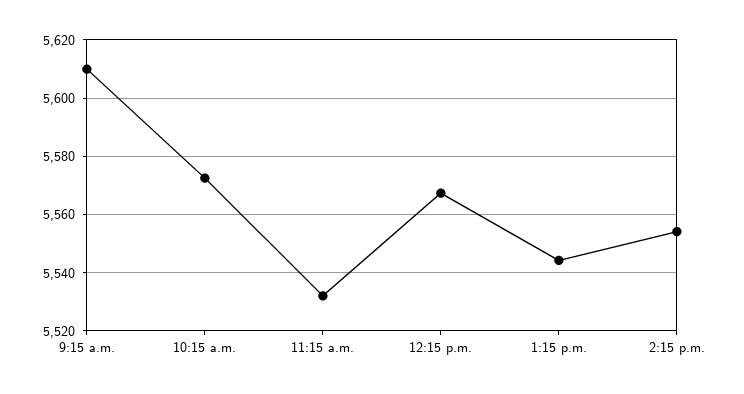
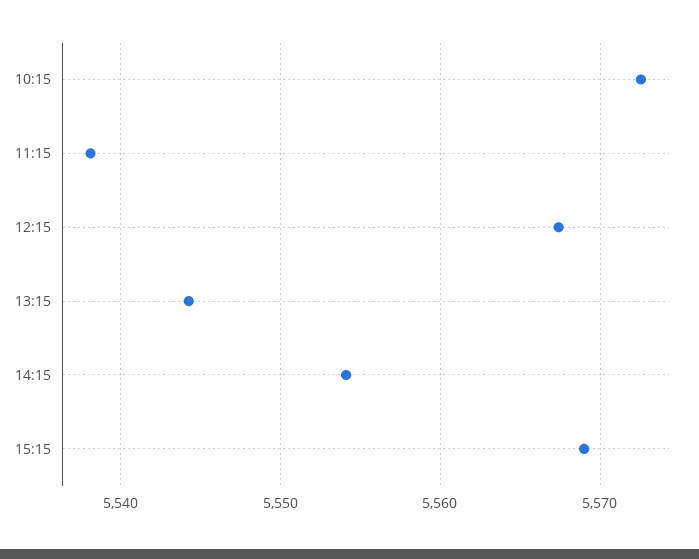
9:15 a.m.: 5610 -> none
11:15 a.m.: 5532.5 -> 5538
15:15: none -> 5569

